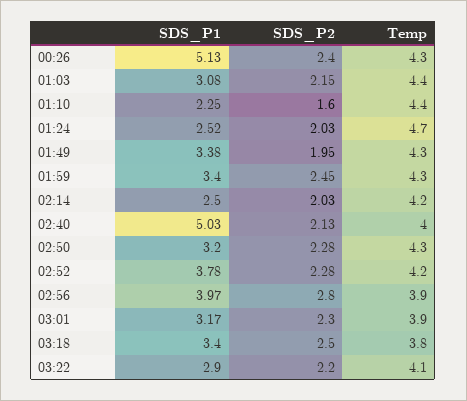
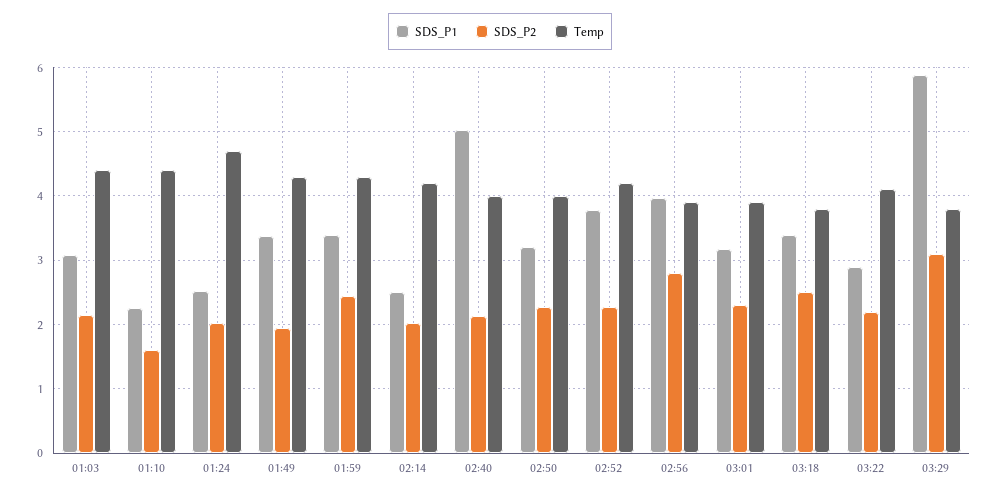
SDS_P1, 00:26: 5.13 -> none
SDS_P2, 00:26: 2.4 -> none
Temp, 00:26: 4.3 -> none
Temp, 02:50: 4.3 -> 4
SDS_P1, 03:29: none -> 5.9
SDS_P2, 03:29: none -> 3.1
Temp, 03:29: none -> 3.8

